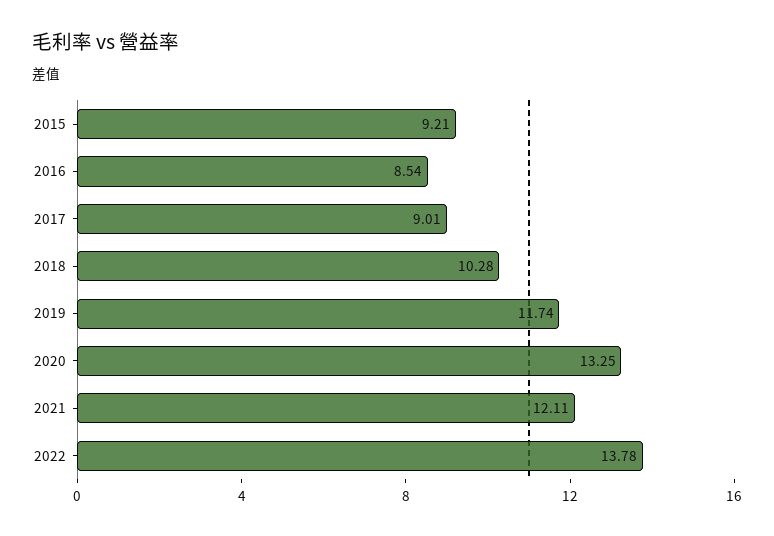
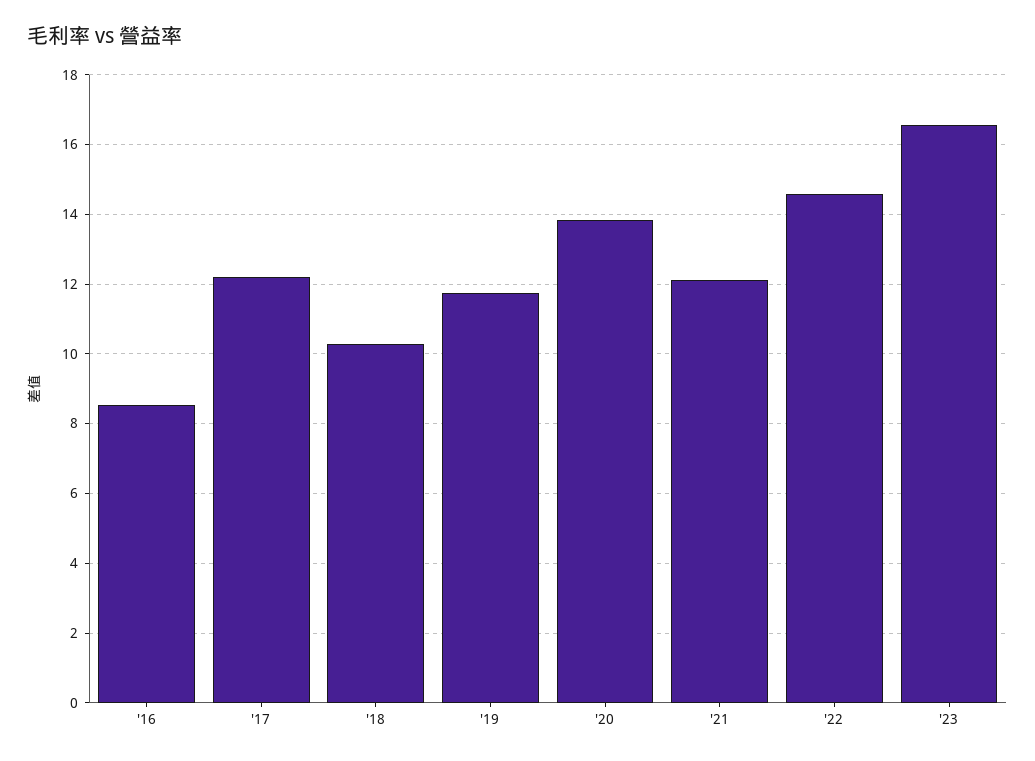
2015: 9.21 -> none
2017: 9.01 -> 12.2
2020: 13.25 -> 13.8
2022: 13.78 -> 14.6
'23: none -> 16.6

